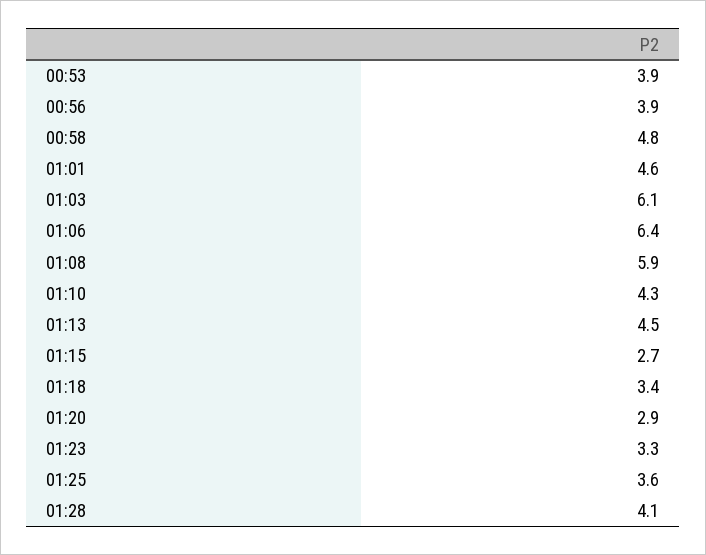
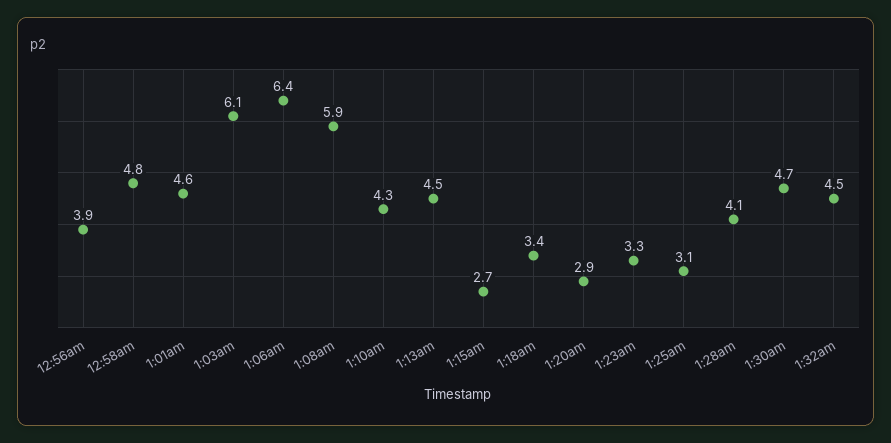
00:53: 3.9 -> none
01:25: 3.6 -> 3.1
1:30am: none -> 4.7
1:32am: none -> 4.5

